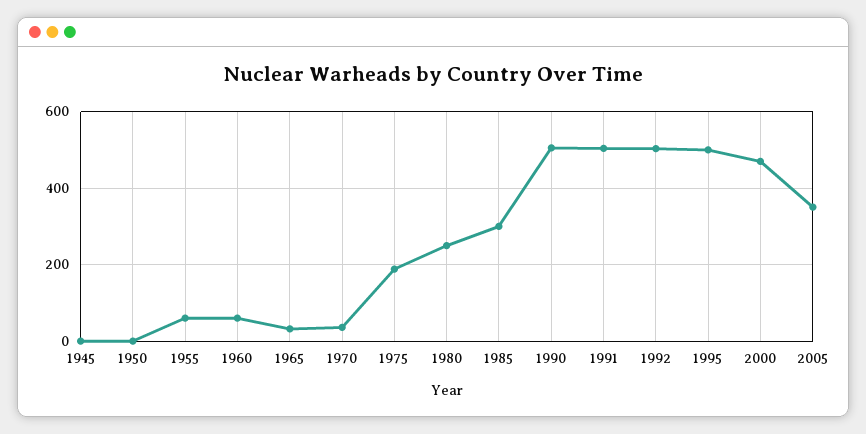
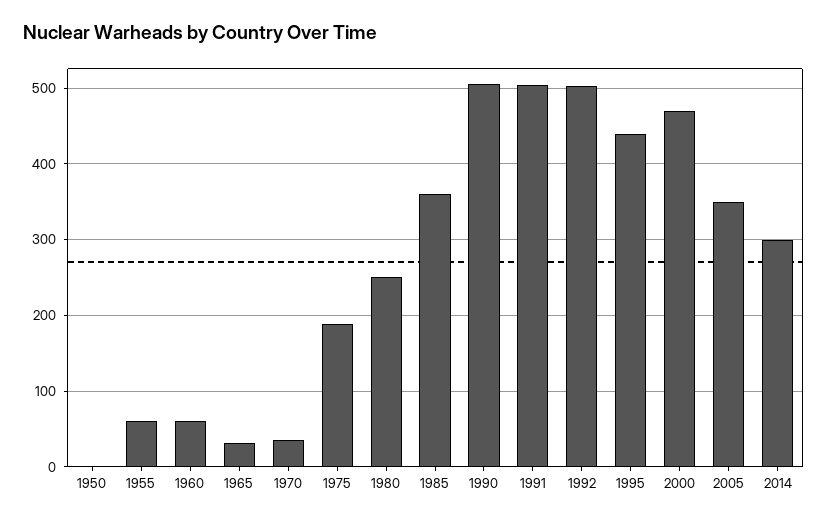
1945: 0 -> none
1985: 300 -> 360
1995: 500 -> 440
2014: none -> 300

